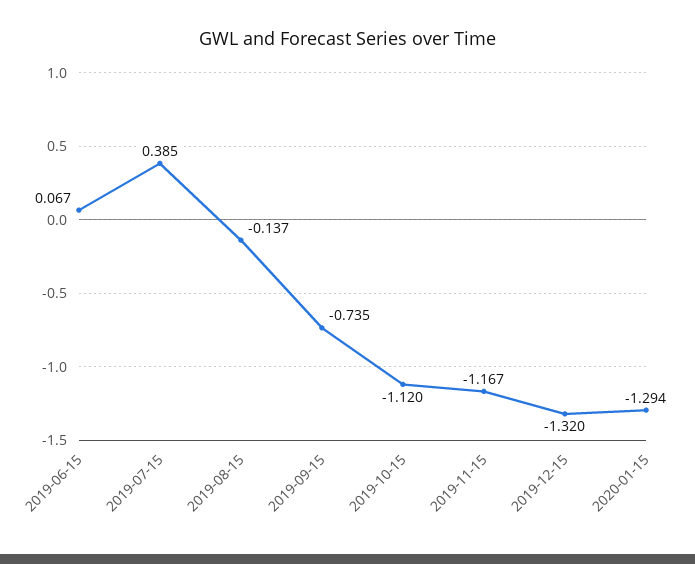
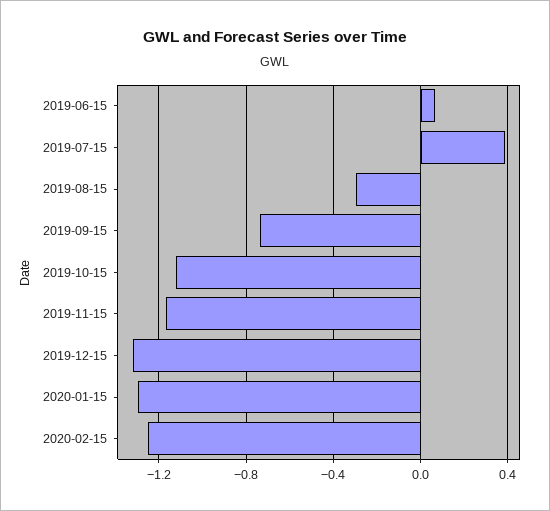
2019-08-15: -0.137 -> -0.3
2020-02-15: none -> -1.25

